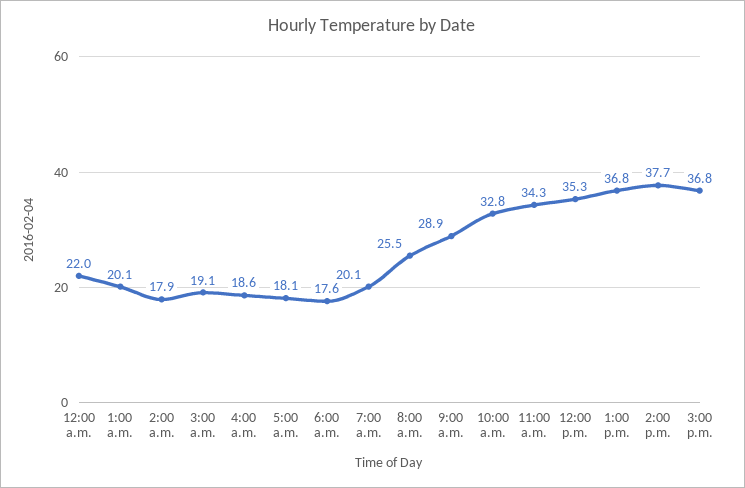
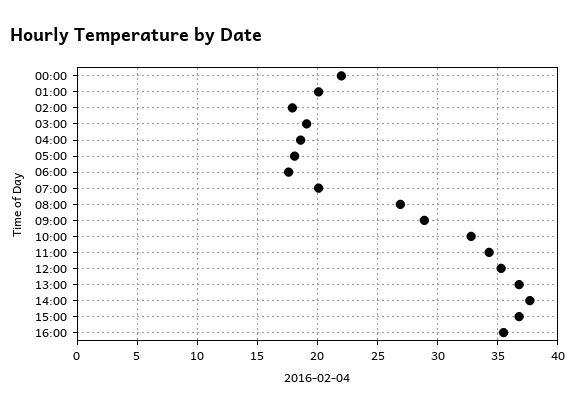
8:00 a.m.: 25.5 -> 27
16:00: none -> 35.5

